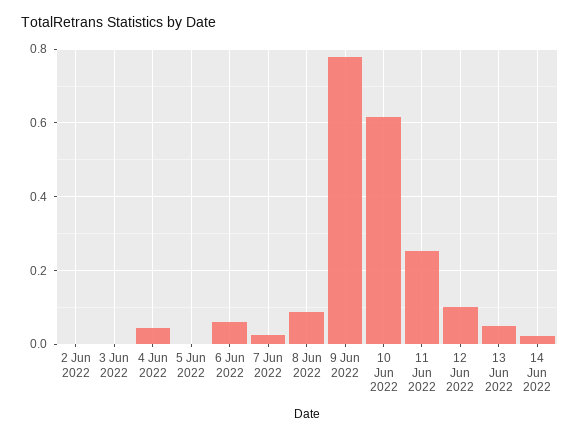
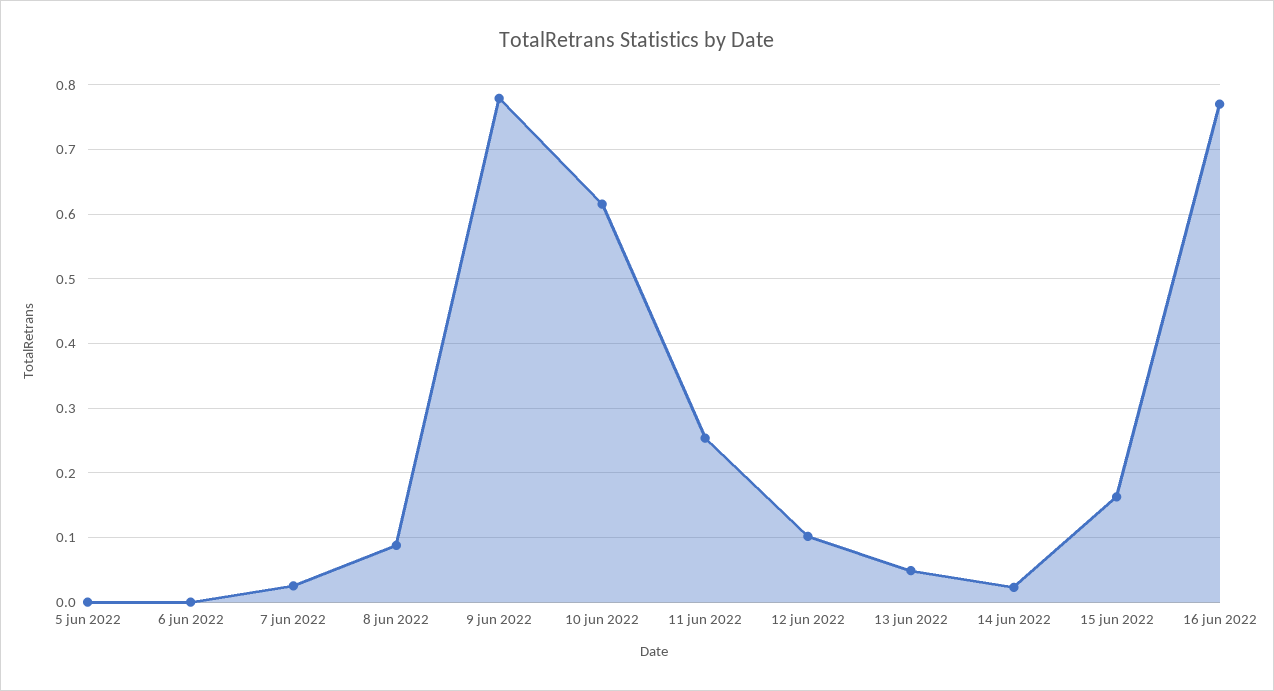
2 Jun 2022: 0 -> none
3 Jun 2022: 0 -> none
4 Jun 2022: 0.04 -> none
6 Jun 2022: 0.06 -> 0
15 jun 2022: none -> 0.16
16 jun 2022: none -> 0.77

